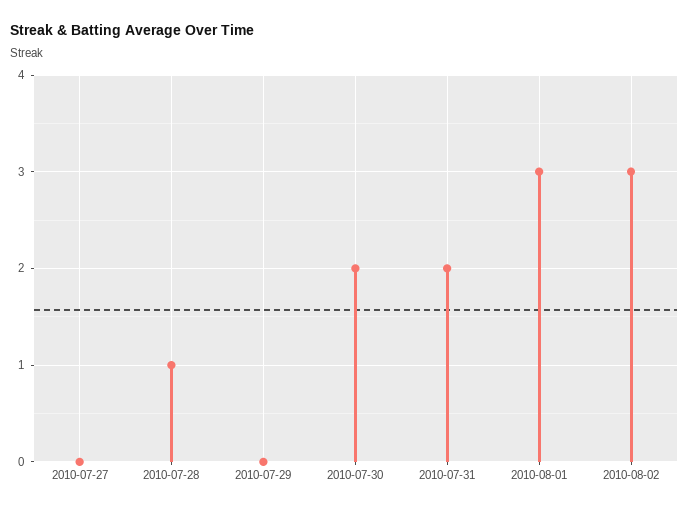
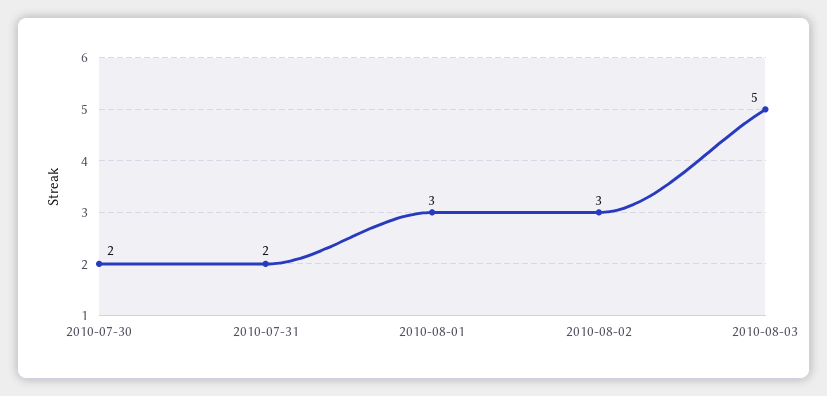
2010-07-27: 0 -> none
2010-07-28: 1 -> none
2010-07-29: 0 -> none
2010-08-03: none -> 5

